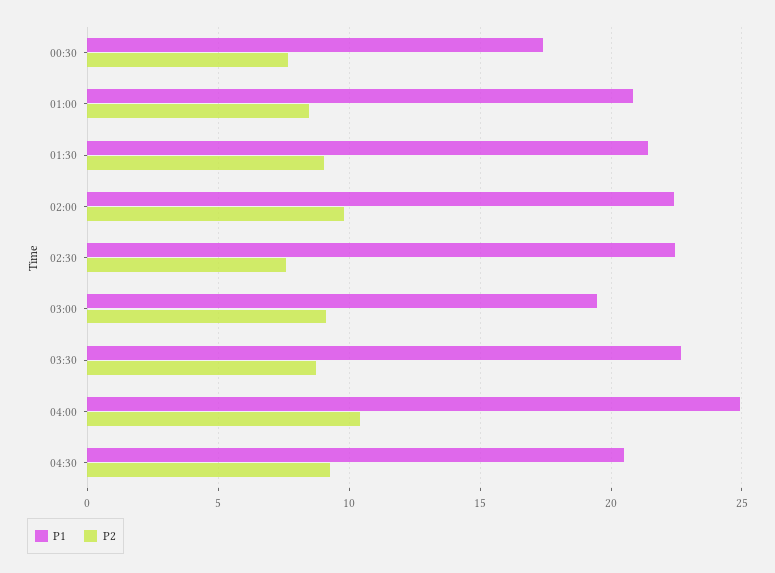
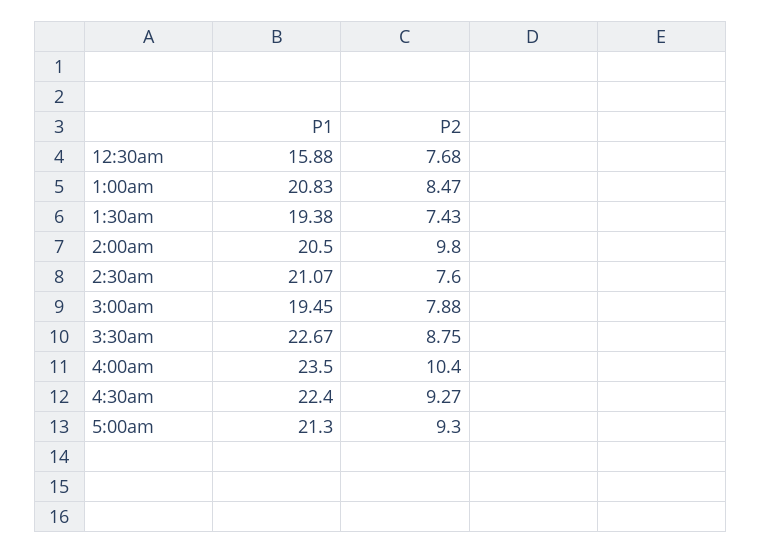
P1, 00:30: 17.5 -> 15.88
P1, 01:30: 21.5 -> 19.38
P2, 01:30: 9 -> 7.43
P1, 02:00: 22.5 -> 20.5
P1, 02:30: 22.5 -> 21.07
P2, 03:00: 9 -> 7.88
P1, 04:00: 25 -> 23.5
P1, 04:30: 20.5 -> 22.4
P1, 5:00am: none -> 21.3
P2, 5:00am: none -> 9.3

